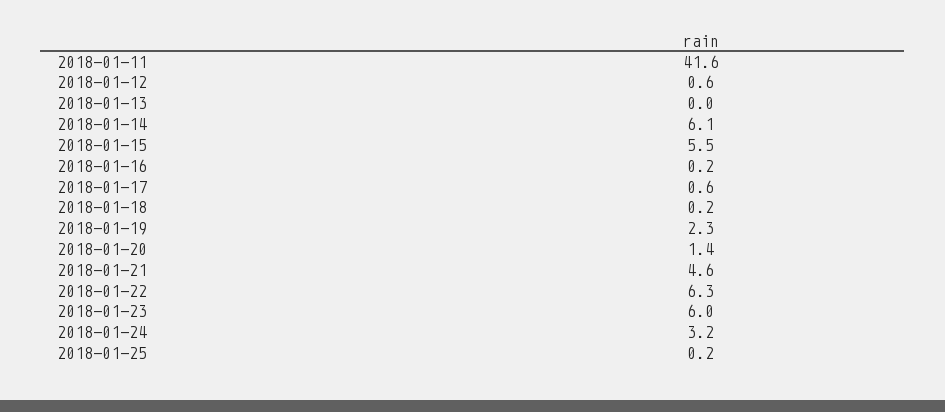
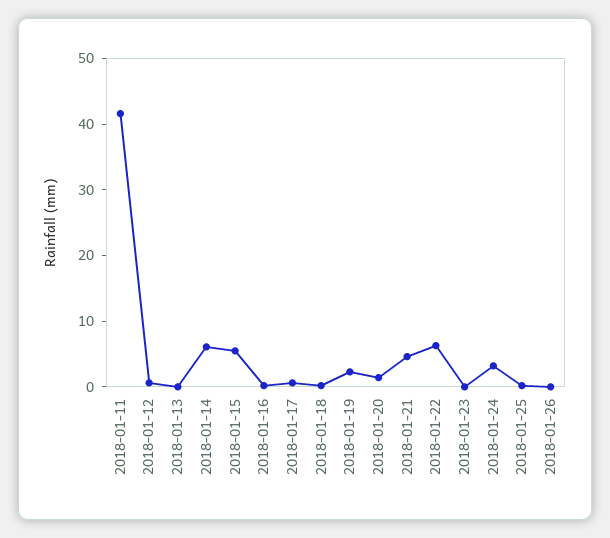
2018-01-23: 6 -> 0
2018-01-26: none -> 0

